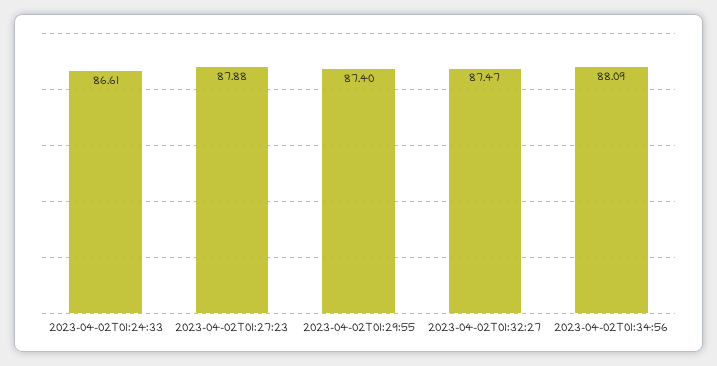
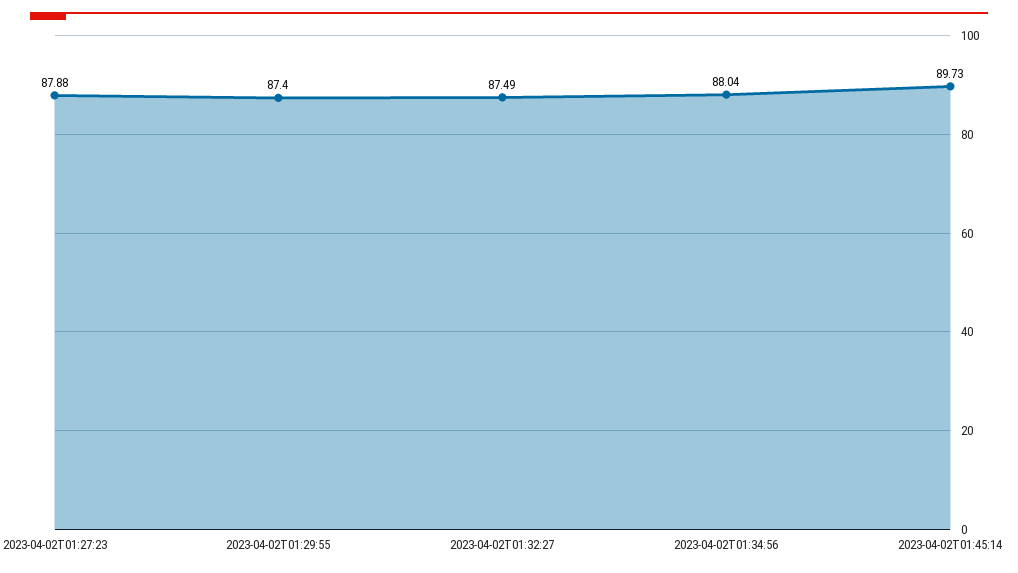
2023-04-02T01:24:33: 86.61 -> none
2023-04-02T01:32:27: 87.47 -> 87.49
2023-04-02T01:34:56: 88.09 -> 88.04
2023-04-02T01:45:14: none -> 89.73

